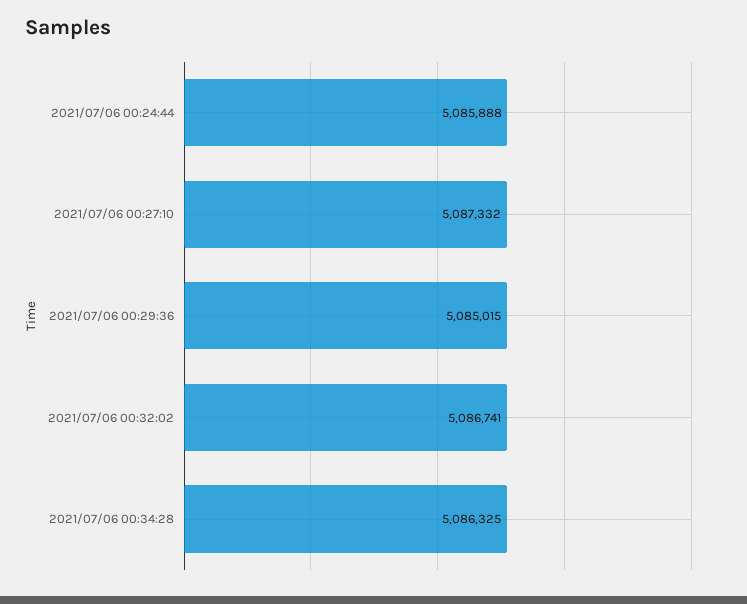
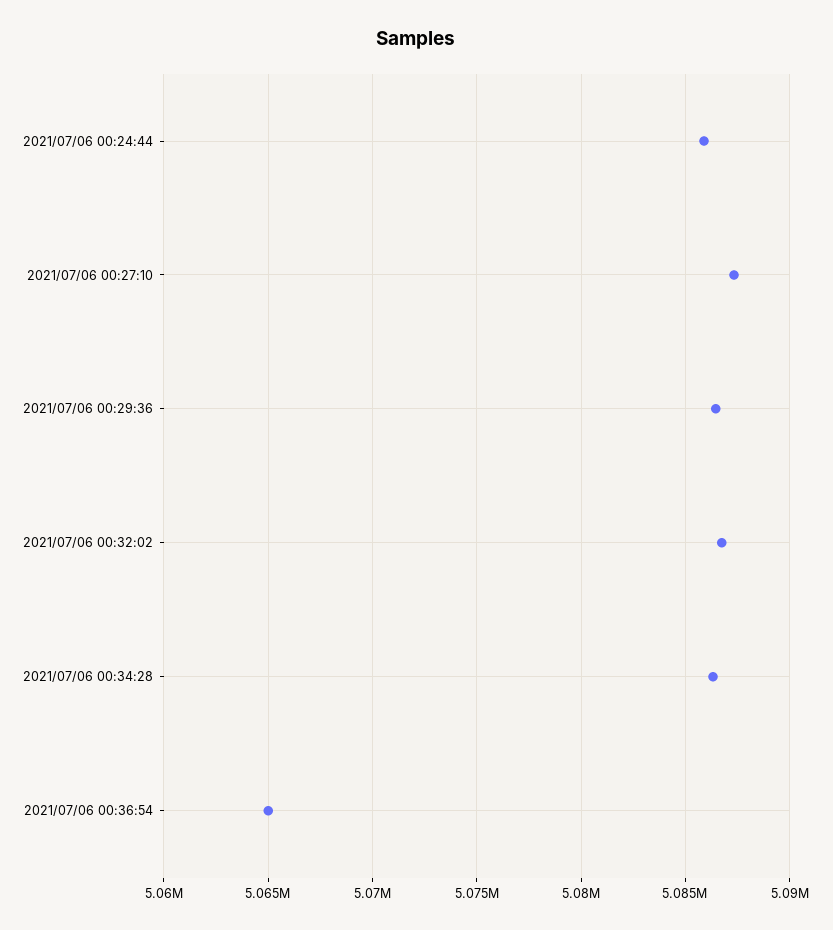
2021/07/06 00:29:36: 5085015 -> 5086500
2021/07/06 00:36:54: none -> 5065000

